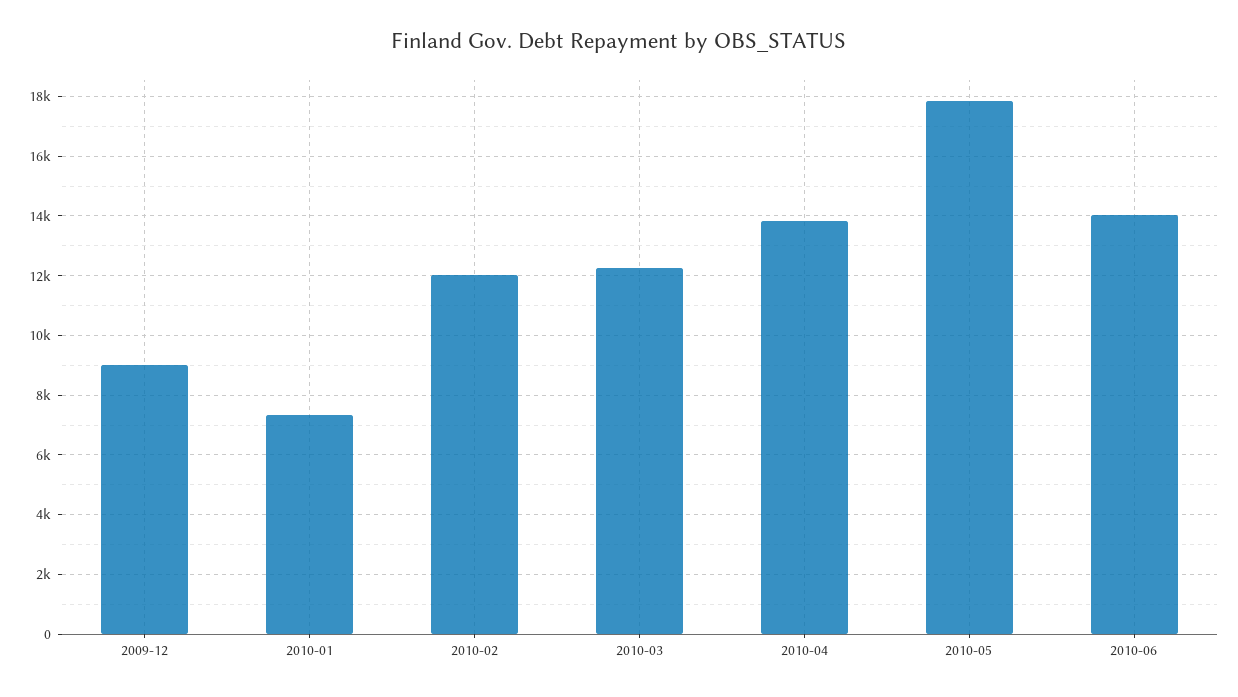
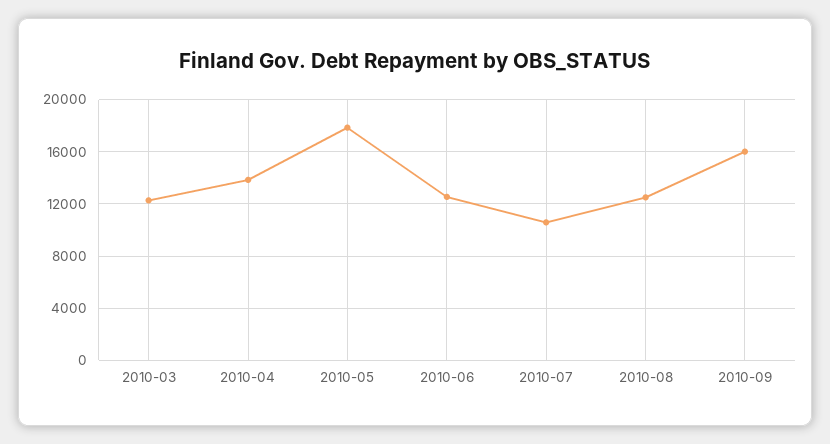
2009-12: 9000 -> none
2010-01: 7250 -> none
2010-02: 12000 -> none
2010-06: 14000 -> 12500
2010-07: none -> 10500
2010-08: none -> 12500
2010-09: none -> 16000

